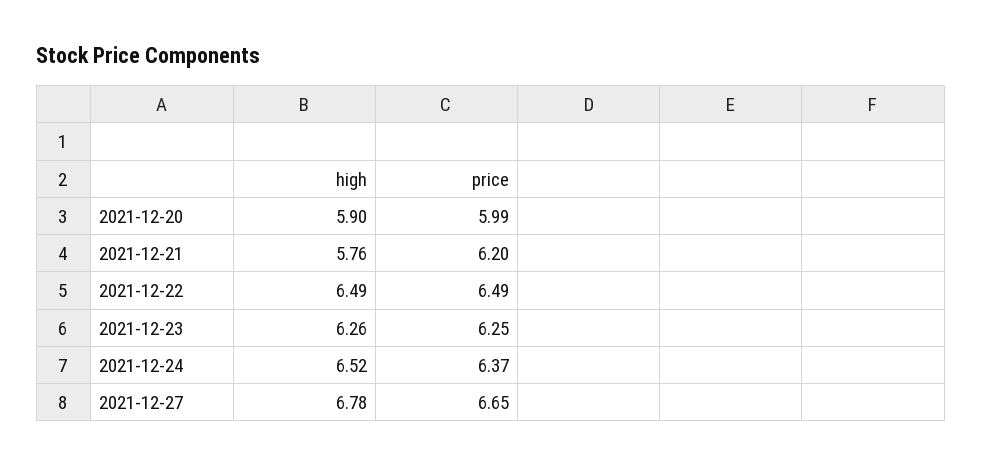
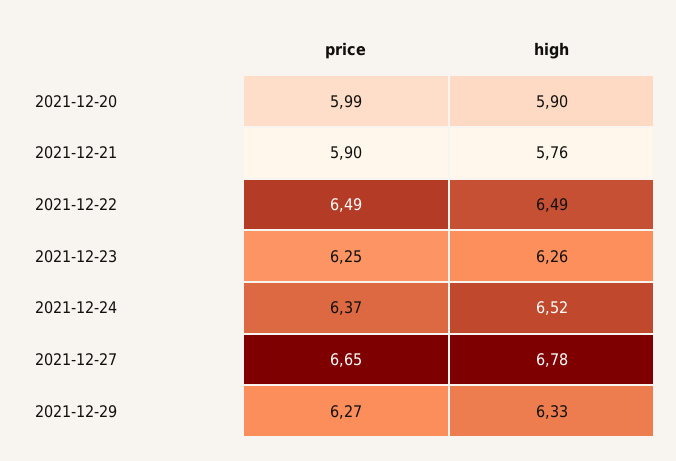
price, 2021-12-21: 6.2 -> 5.9
price, 2021-12-29: none -> 6.27
high, 2021-12-29: none -> 6.33

